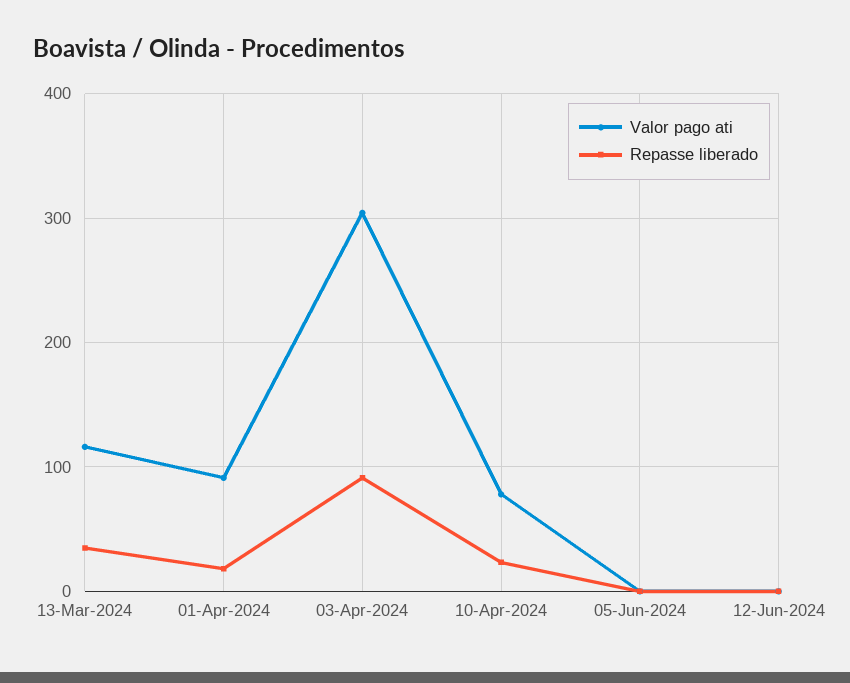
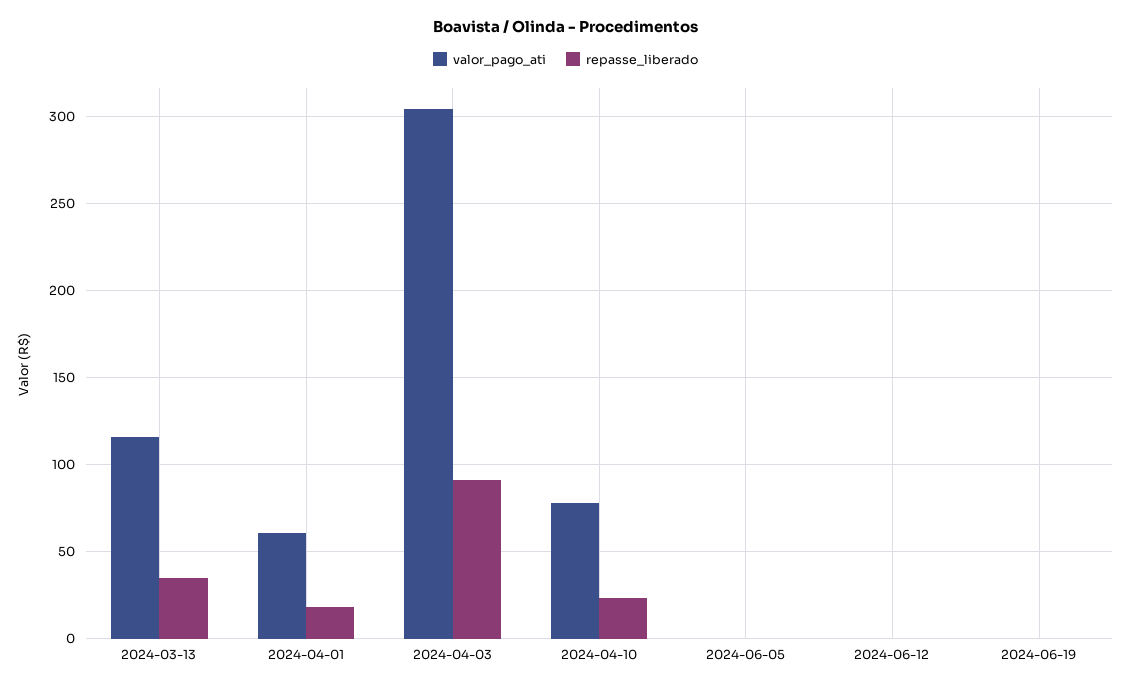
Valor pago ati, 01-Apr-2024: 90 -> 60
Valor pago ati, 2024-06-19: none -> 0
Repasse liberado, 2024-06-19: none -> 0

